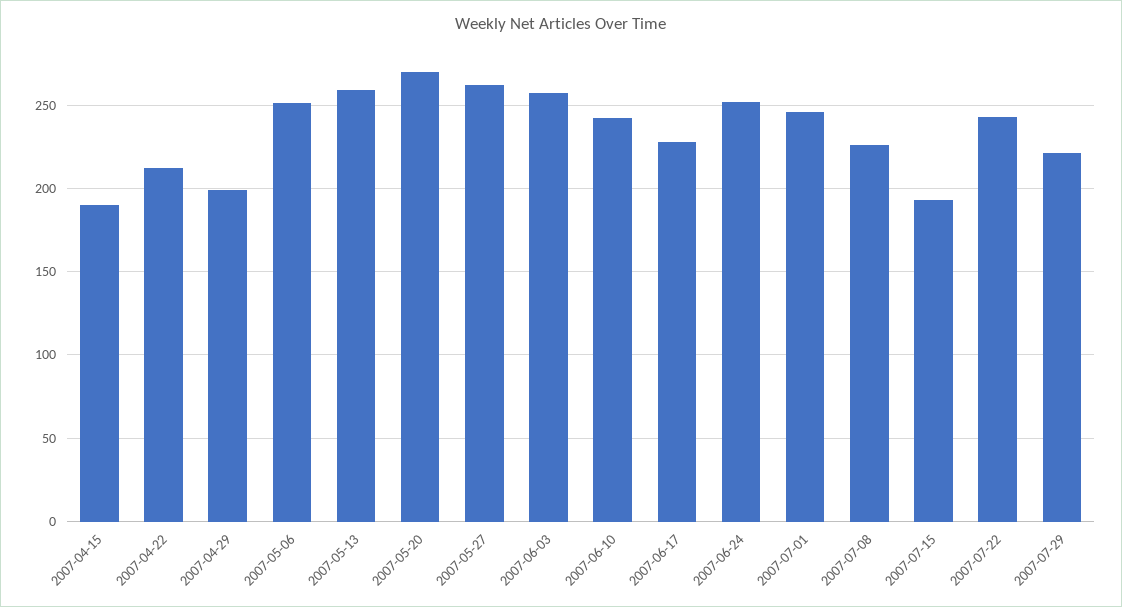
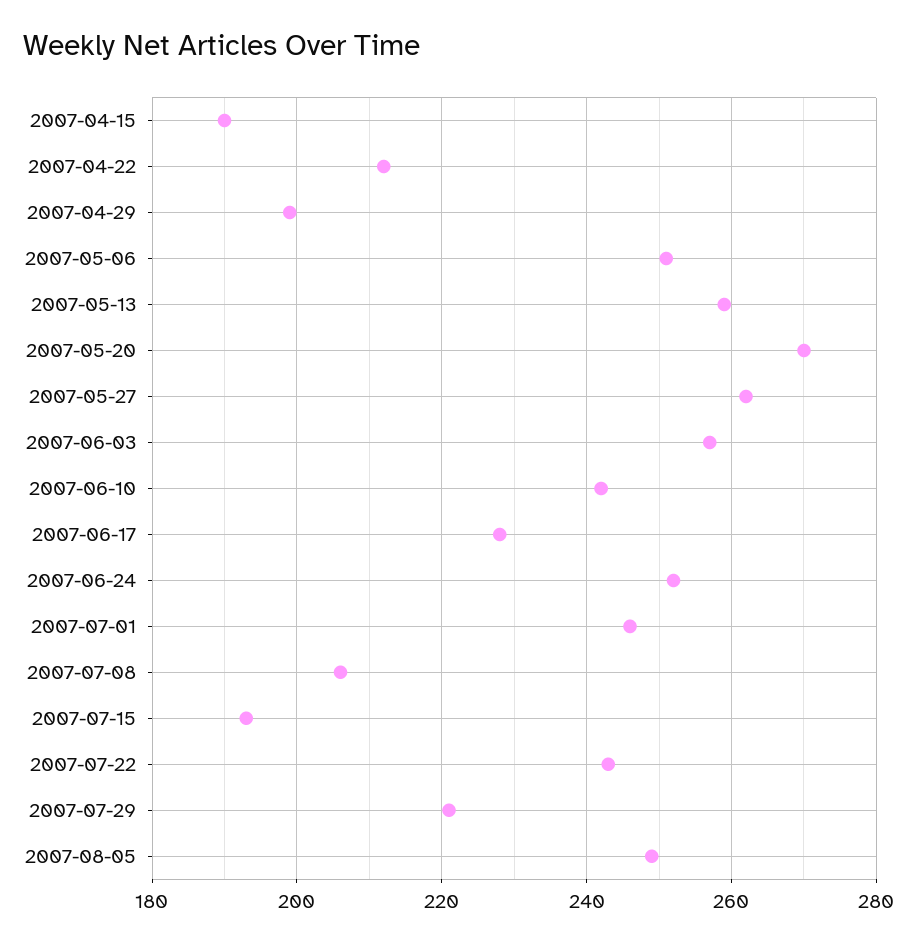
2007-07-08: 225 -> 205
2007-08-05: none -> 250

